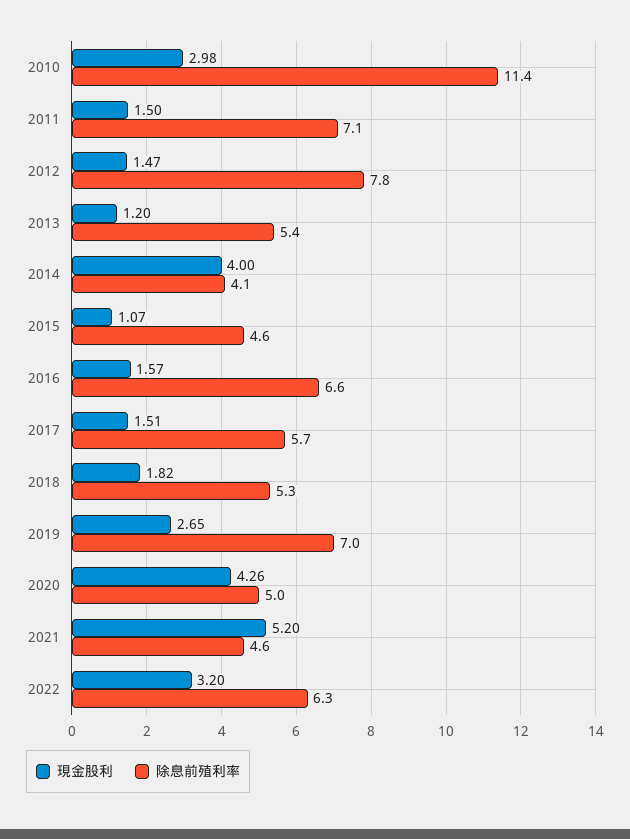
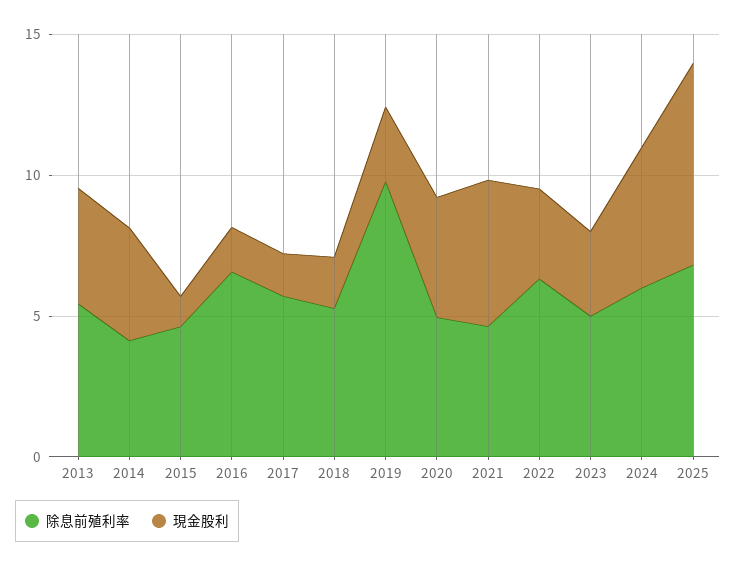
現金股利, 2010: 2.98 -> none
除息前殖利率, 2010: 11.4 -> none
現金股利, 2011: 1.5 -> none
除息前殖利率, 2011: 7.1 -> none
現金股利, 2012: 1.47 -> none
除息前殖利率, 2012: 7.8 -> none
現金股利, 2013: 1.2 -> 4
除息前殖利率, 2019: 7 -> 10
除息前殖利率, 2023: none -> 5
現金股利, 2023: none -> 3
除息前殖利率, 2024: none -> 6
現金股利, 2024: none -> 5
除息前殖利率, 2025: none -> 7
現金股利, 2025: none -> 7

